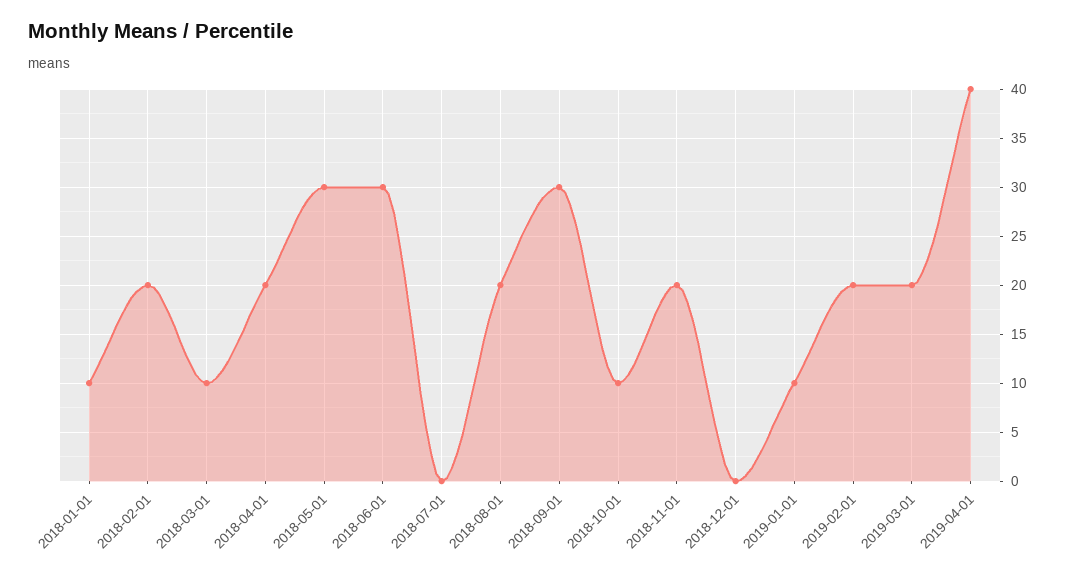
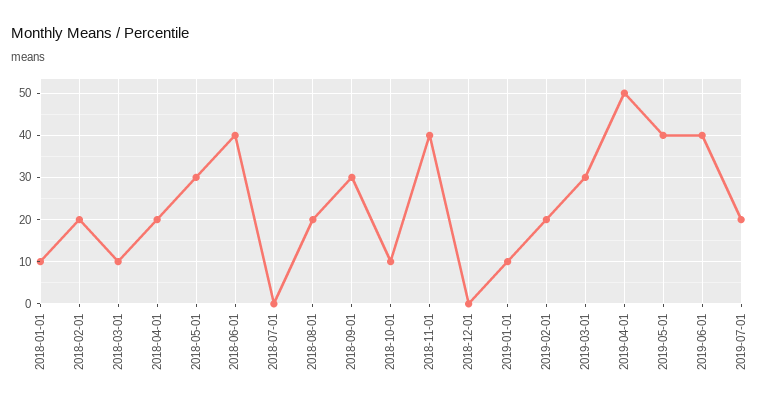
2018-06-01: 30 -> 40
2018-11-01: 20 -> 40
2019-03-01: 20 -> 30
2019-04-01: 40 -> 50
2019-05-01: none -> 40
2019-06-01: none -> 40
2019-07-01: none -> 20

